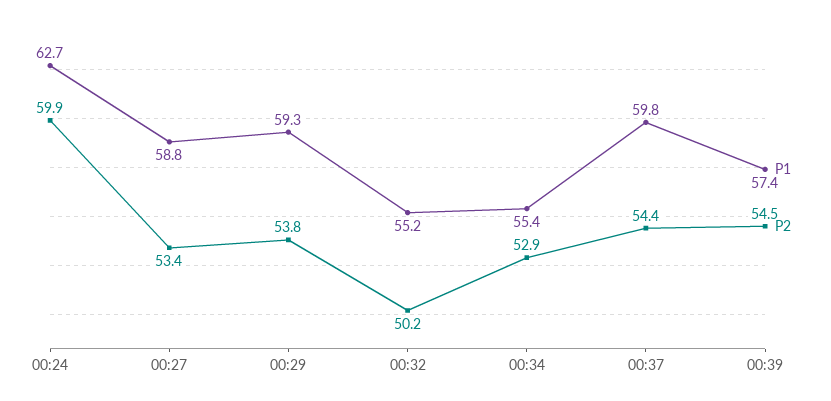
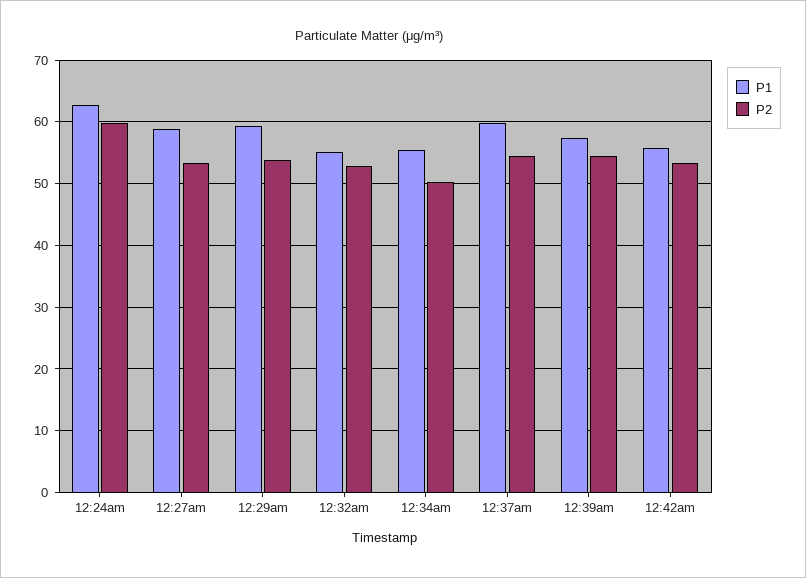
P2, 00:32: 50.2 -> 53
P2, 00:34: 52.9 -> 50
P1, 12:42am: none -> 56
P2, 12:42am: none -> 53

